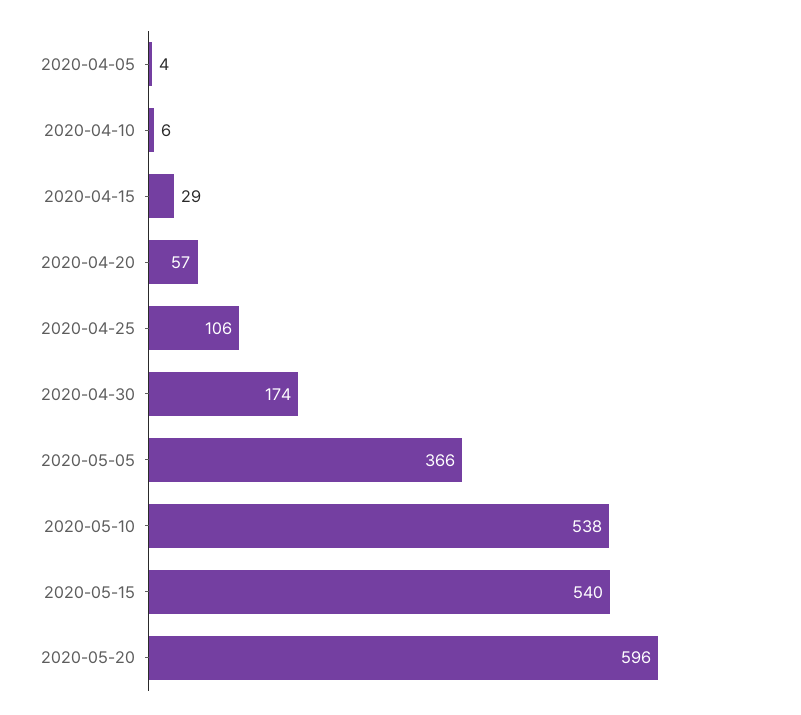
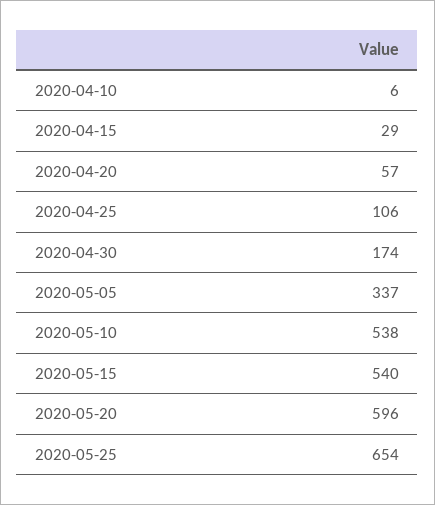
2020-04-05: 4 -> none
2020-05-05: 366 -> 337
2020-05-25: none -> 654

